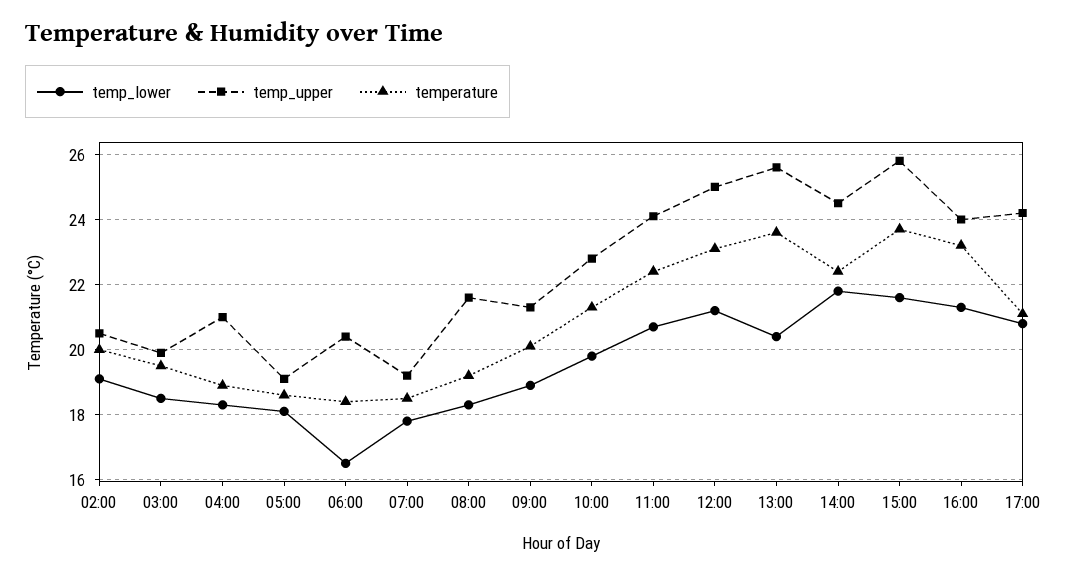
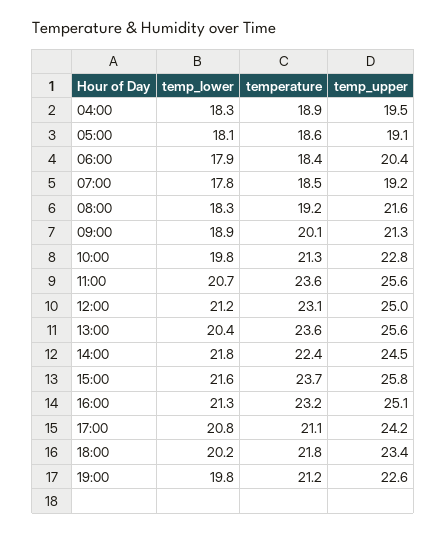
temp_lower, 02:00: 19 -> none
temp_upper, 02:00: 20.5 -> none
temperature, 02:00: 20 -> none
temp_lower, 03:00: 18.5 -> none
temp_upper, 03:00: 20 -> none
temperature, 03:00: 19.5 -> none
temp_upper, 04:00: 21 -> 19.5
temp_lower, 06:00: 16.5 -> 17.9
temp_upper, 11:00: 24 -> 25.6
temperature, 11:00: 22.5 -> 23.6
temp_upper, 16:00: 24 -> 25.1
temp_lower, 18:00: none -> 20.2
temperature, 18:00: none -> 21.8
temp_upper, 18:00: none -> 23.4
temp_lower, 19:00: none -> 19.8
temperature, 19:00: none -> 21.2
temp_upper, 19:00: none -> 22.6

